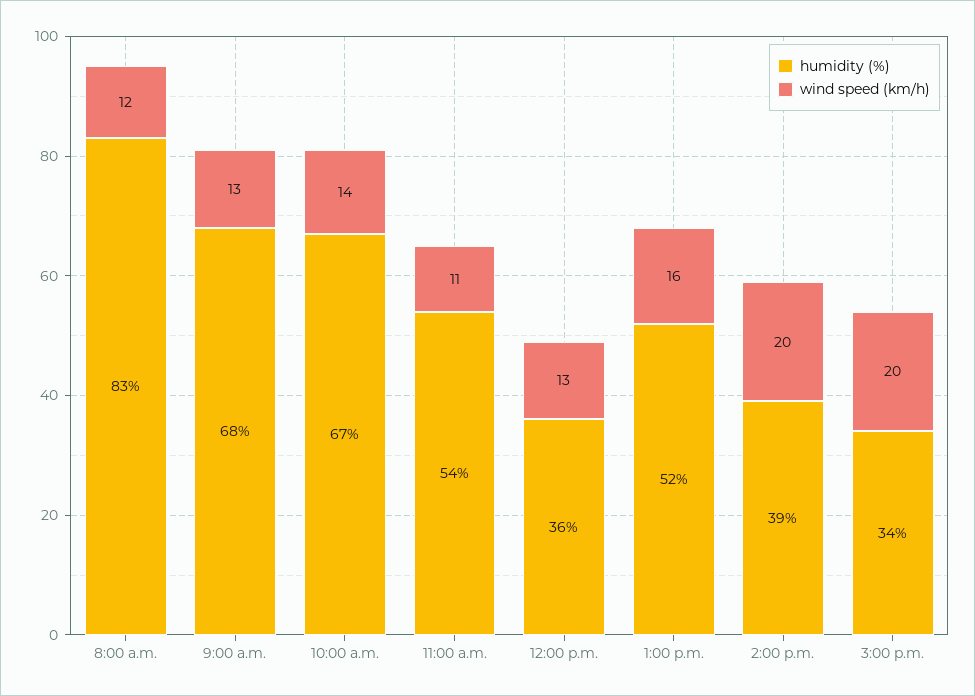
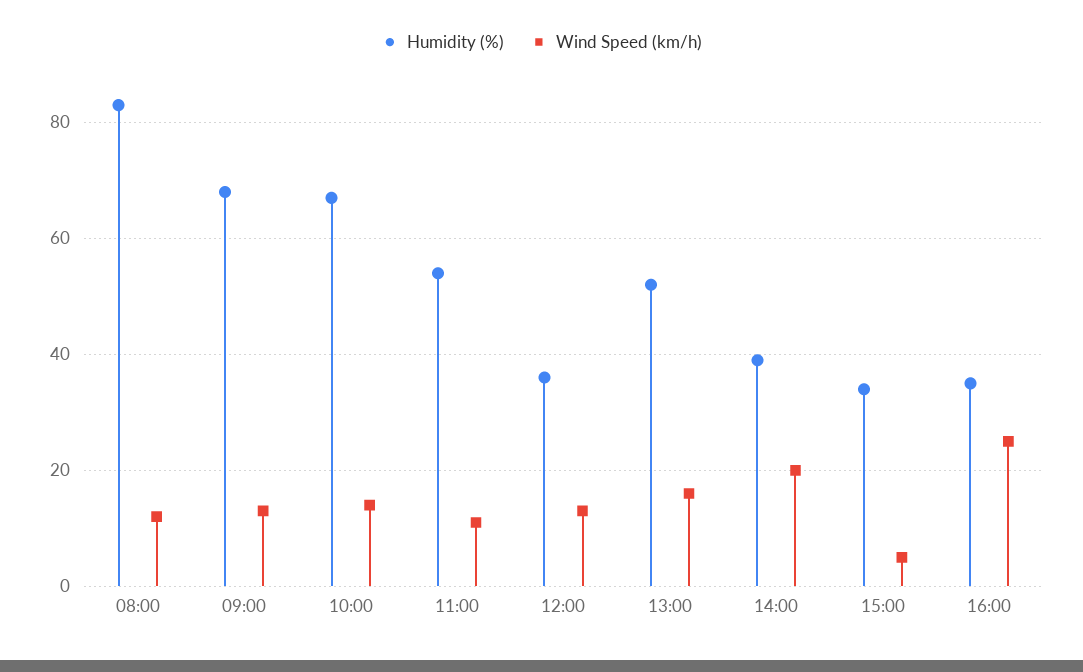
wind speed (km/h), 3:00 p.m.: 20 -> 5
humidity (%), 16:00: none -> 35
wind speed (km/h), 16:00: none -> 25

